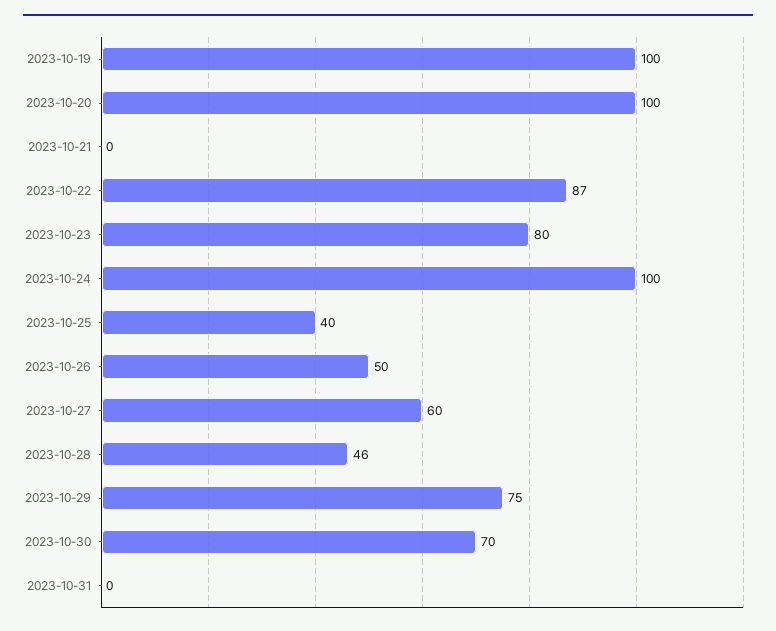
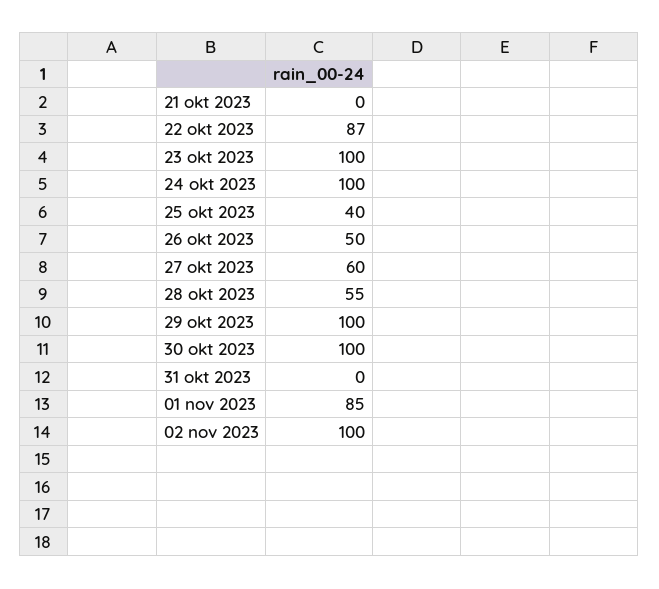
2023-10-19: 100 -> none
2023-10-20: 100 -> none
2023-10-23: 80 -> 100
2023-10-28: 46 -> 55
2023-10-29: 75 -> 100
2023-10-30: 70 -> 100
01 nov 2023: none -> 85
02 nov 2023: none -> 100

